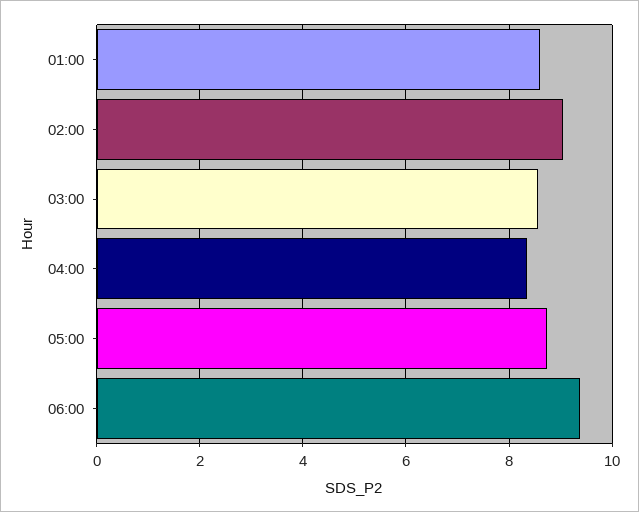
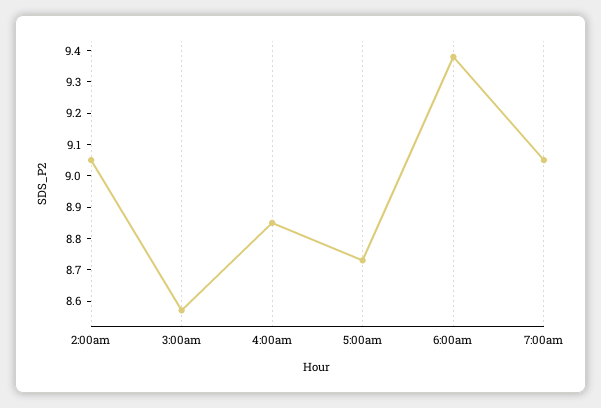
01:00: 8.6 -> none
04:00: 8.4 -> 8.85
7:00am: none -> 9.05

